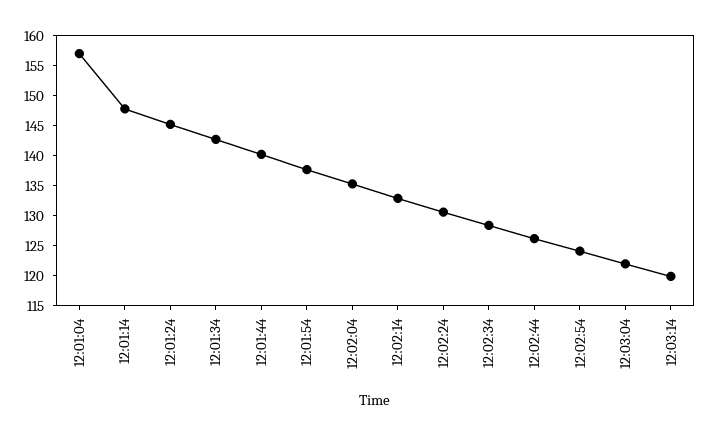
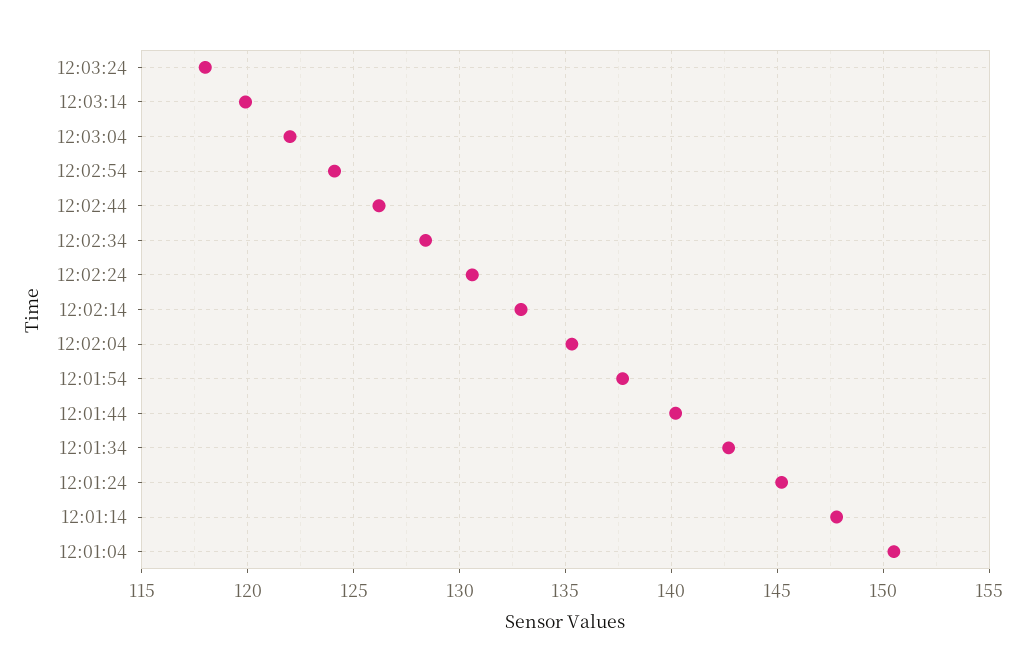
12:01:04: 157.5 -> 150.5
12:03:24: none -> 118

